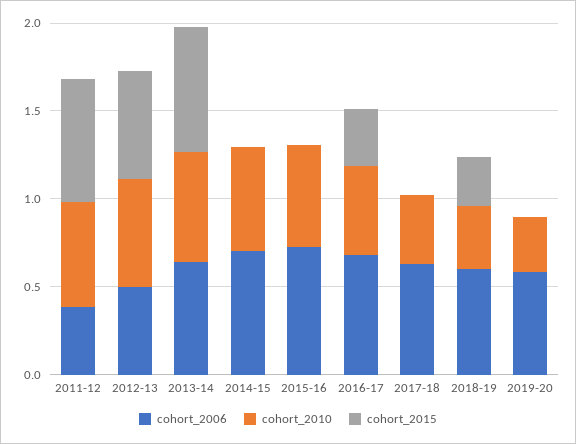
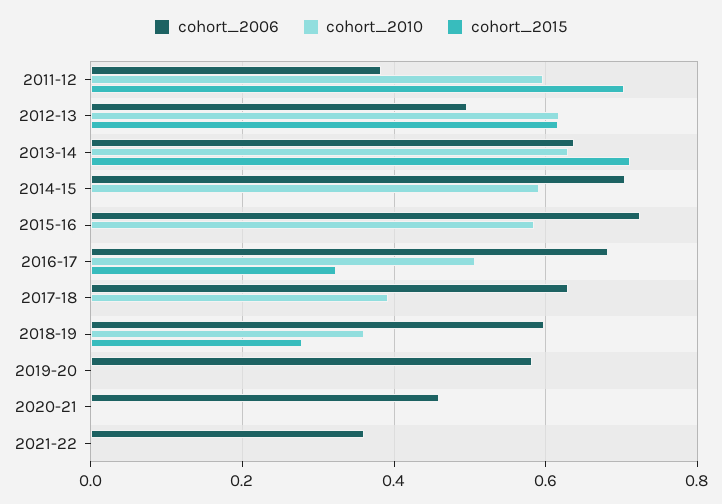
cohort_2010, 2019-20: 0.3 -> 0
cohort_2006, 2020-21: none -> 0.46
cohort_2010, 2020-21: none -> 0
cohort_2015, 2020-21: none -> 0
cohort_2006, 2021-22: none -> 0.36
cohort_2010, 2021-22: none -> 0
cohort_2015, 2021-22: none -> 0

